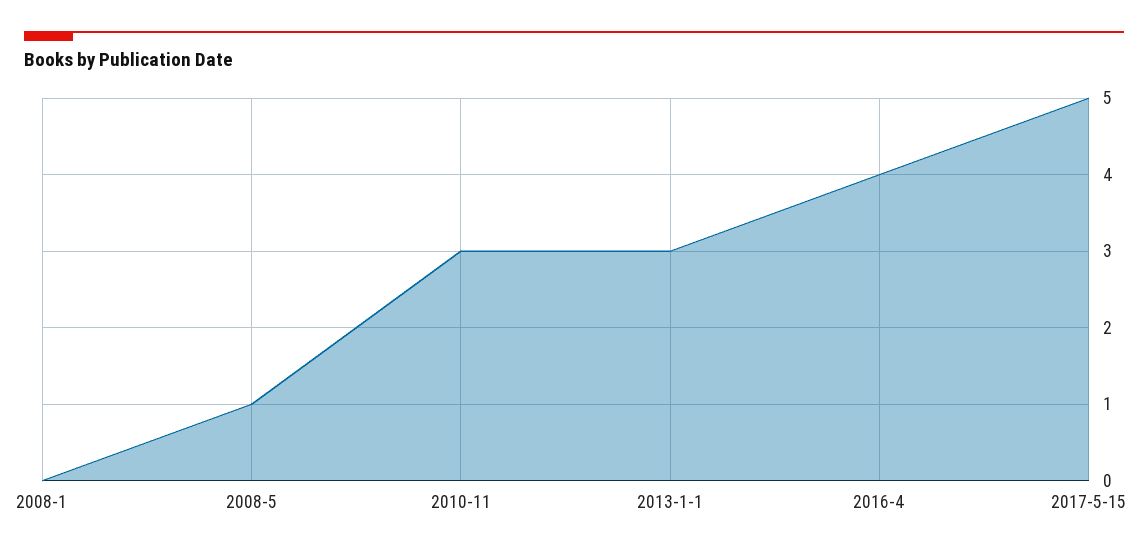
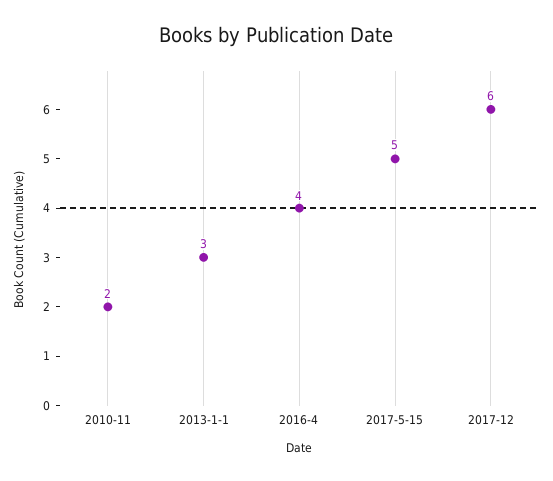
2008-1: 0 -> none
2008-5: 1 -> none
2010-11: 3 -> 2
2017-12: none -> 6

